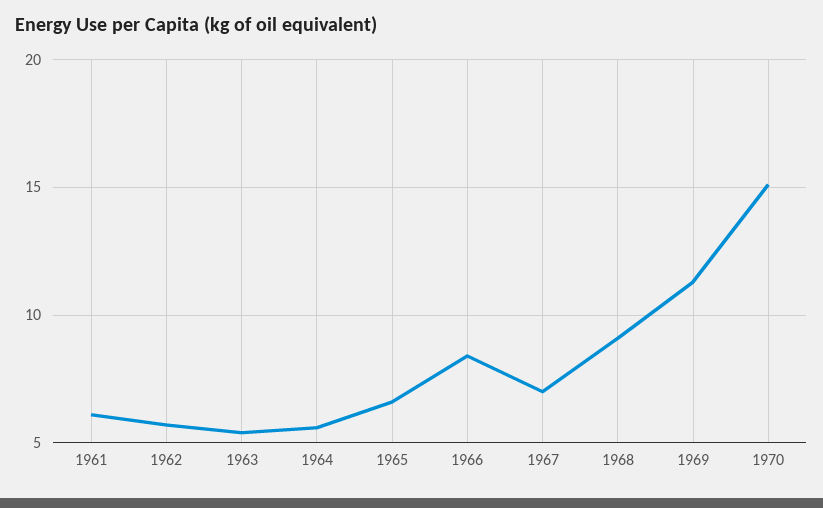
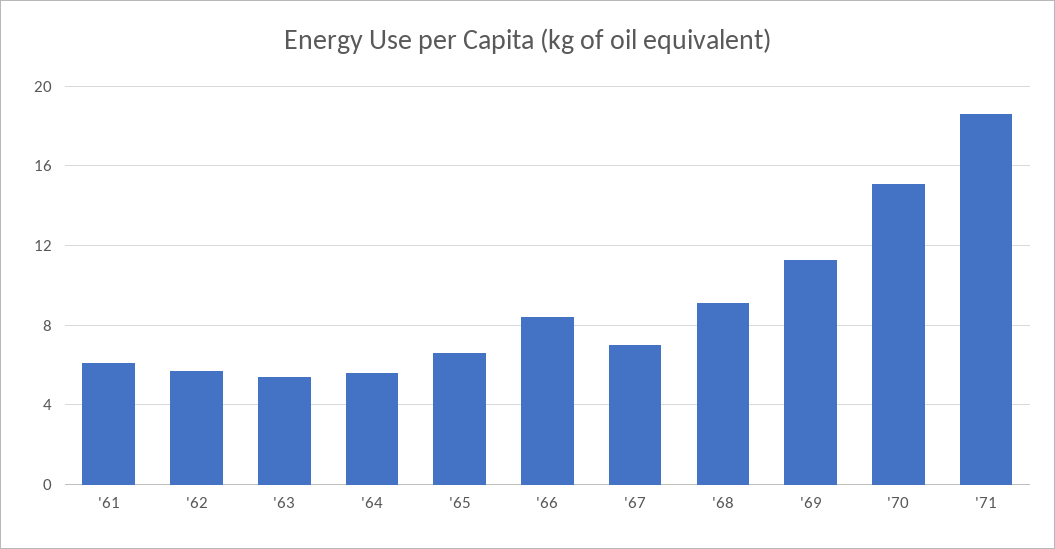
'71: none -> 18.5

